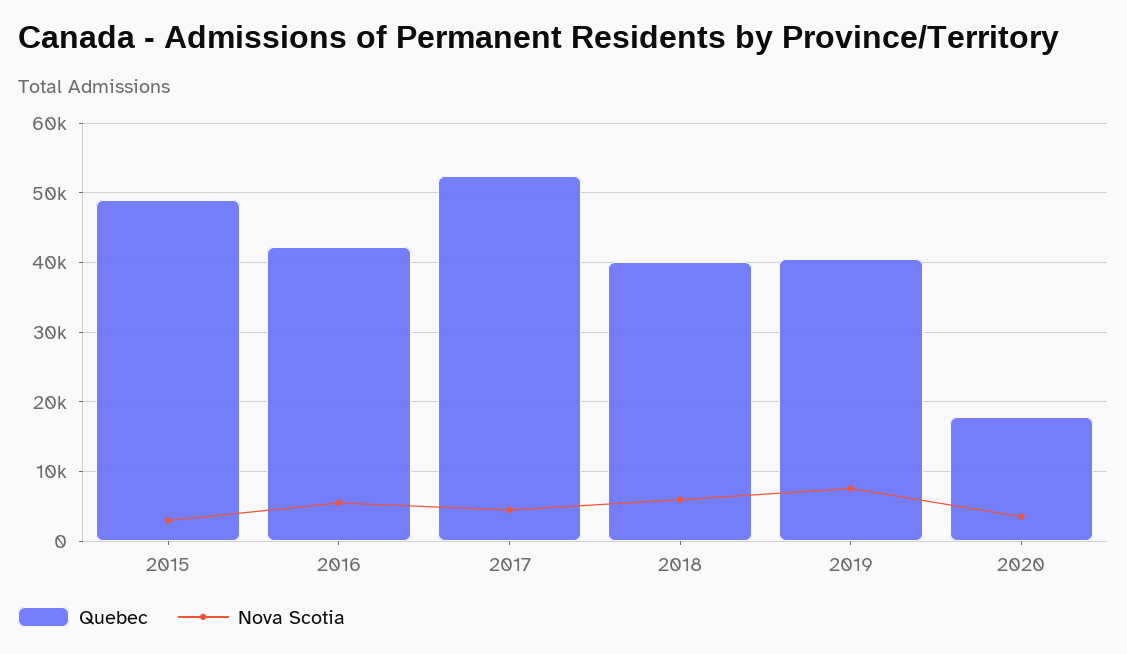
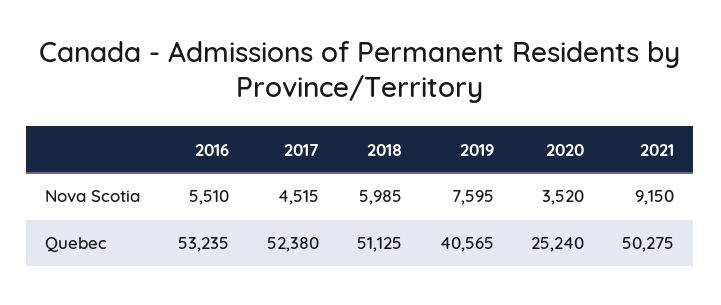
Quebec, 2015: 49000 -> none
Nova Scotia, 2015: 3000 -> none
Quebec, 2016: 42000 -> 53235
Quebec, 2018: 40000 -> 51125
Quebec, 2020: 18000 -> 25240
Nova Scotia, 2021: none -> 9150
Quebec, 2021: none -> 50275

